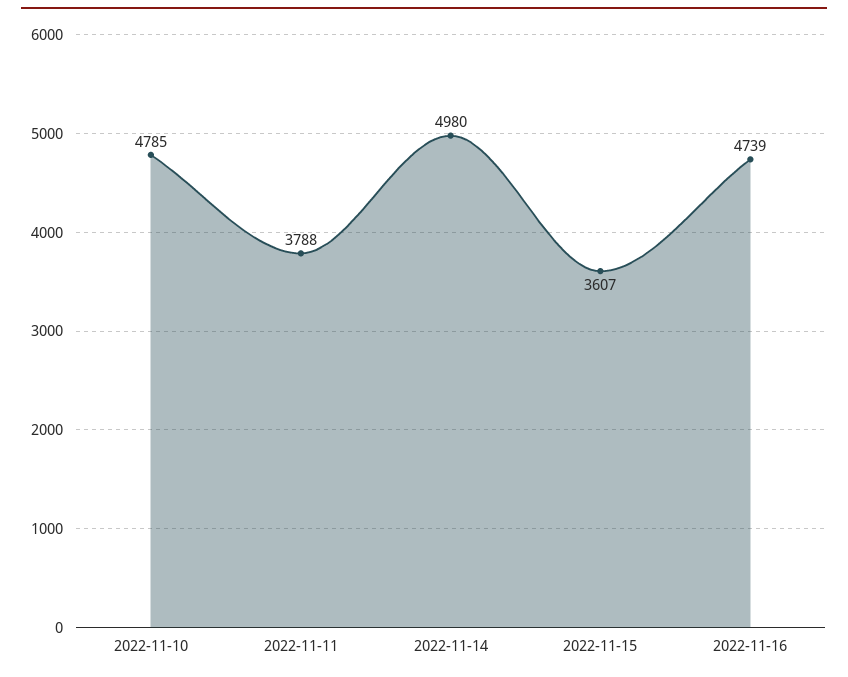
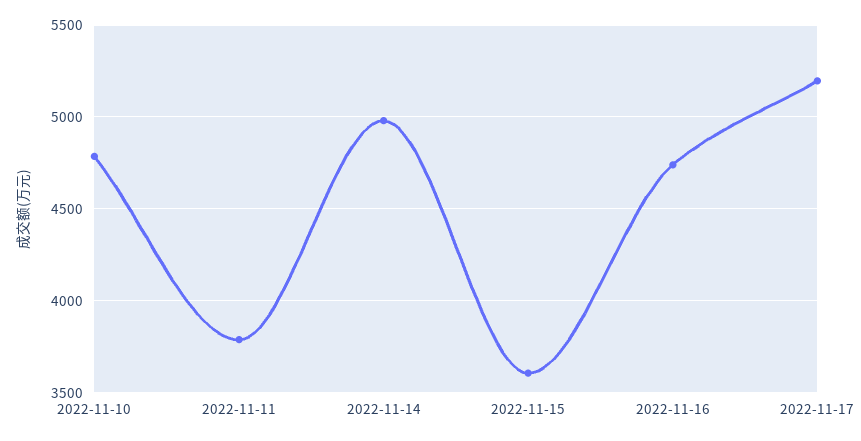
2022-11-17: none -> 5200

